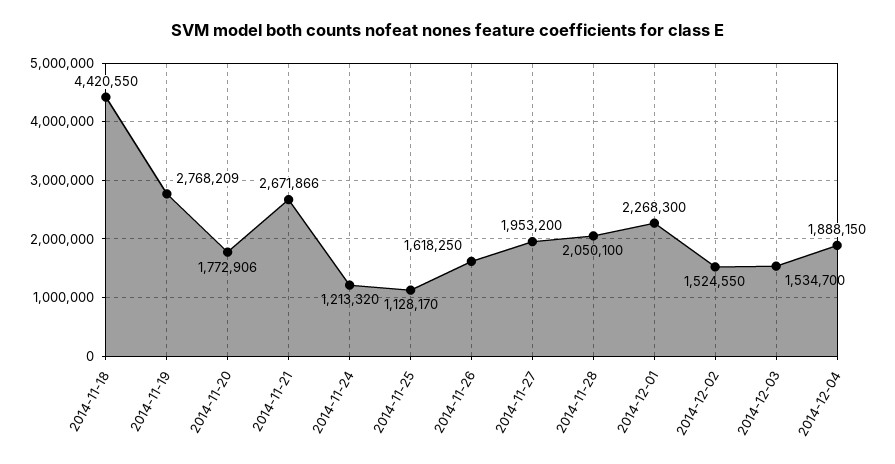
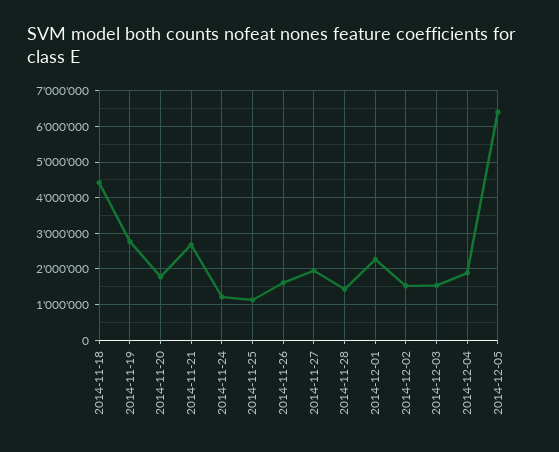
2014-11-28: 2050100 -> 1400000
2014-12-05: none -> 6400000

